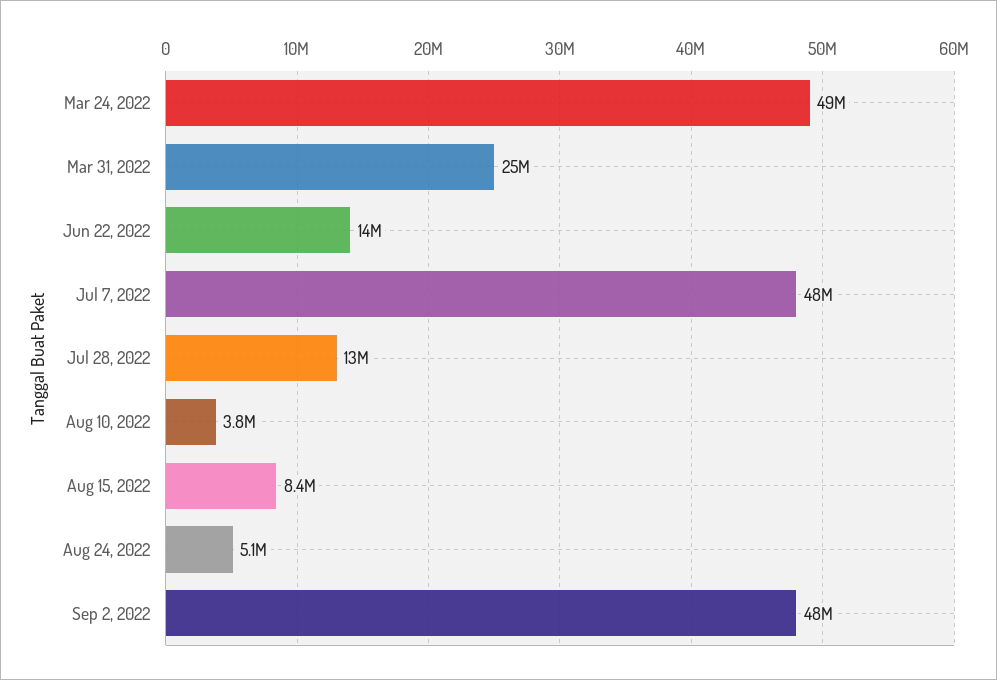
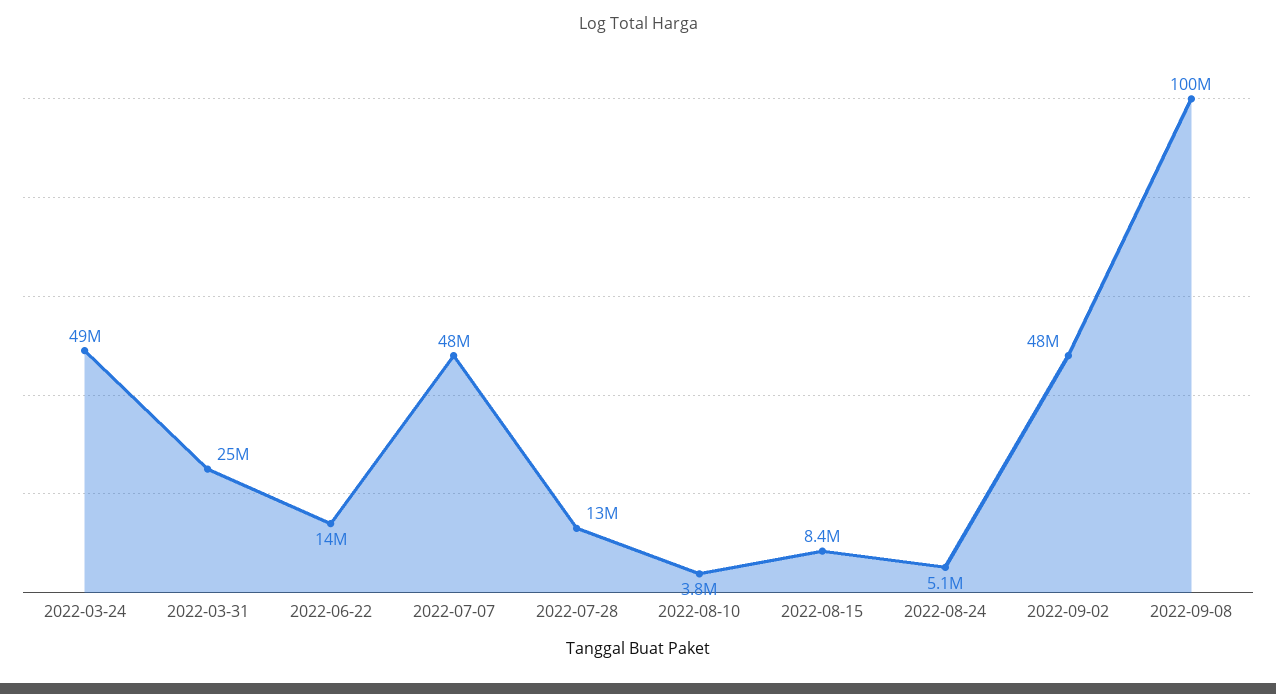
2022-09-08: none -> 100000000

